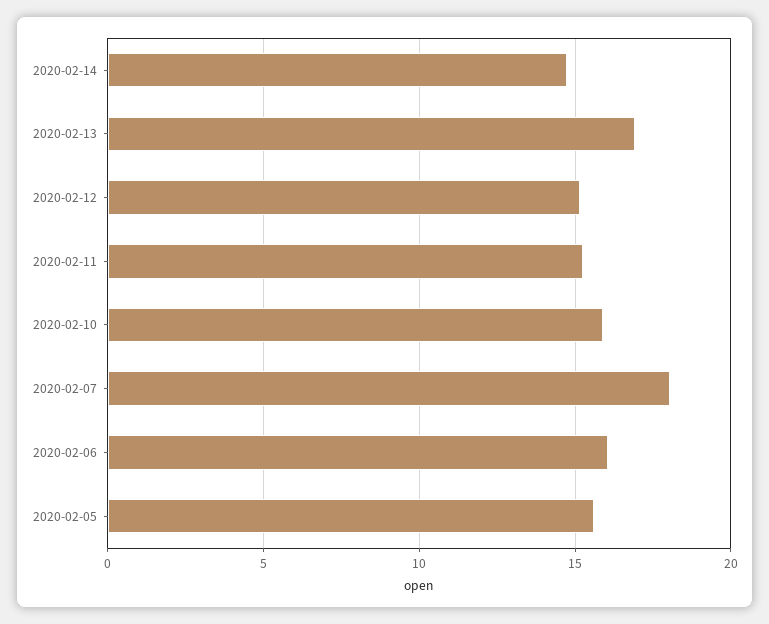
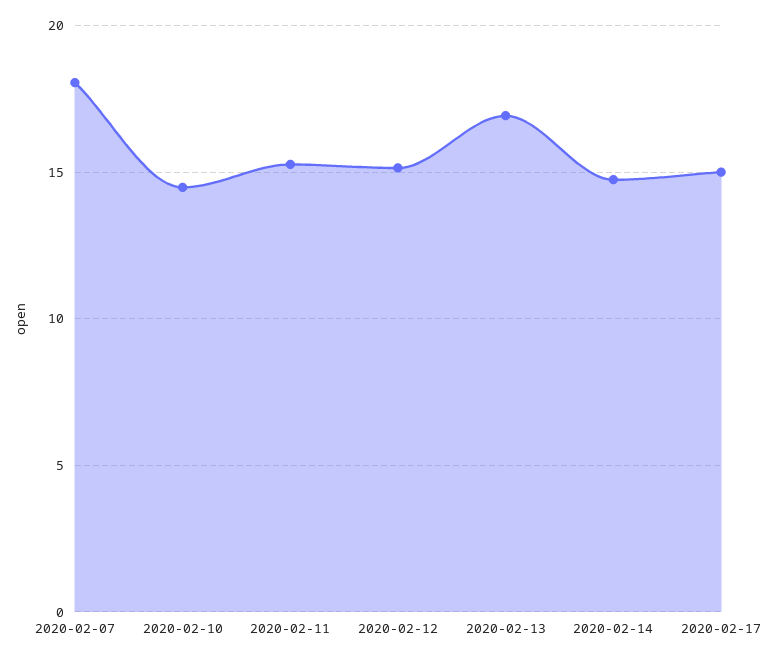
2020-02-10: 16 -> 14.5
2020-02-06: 16 -> none
2020-02-05: 15.5 -> none
2020-02-17: none -> 15

